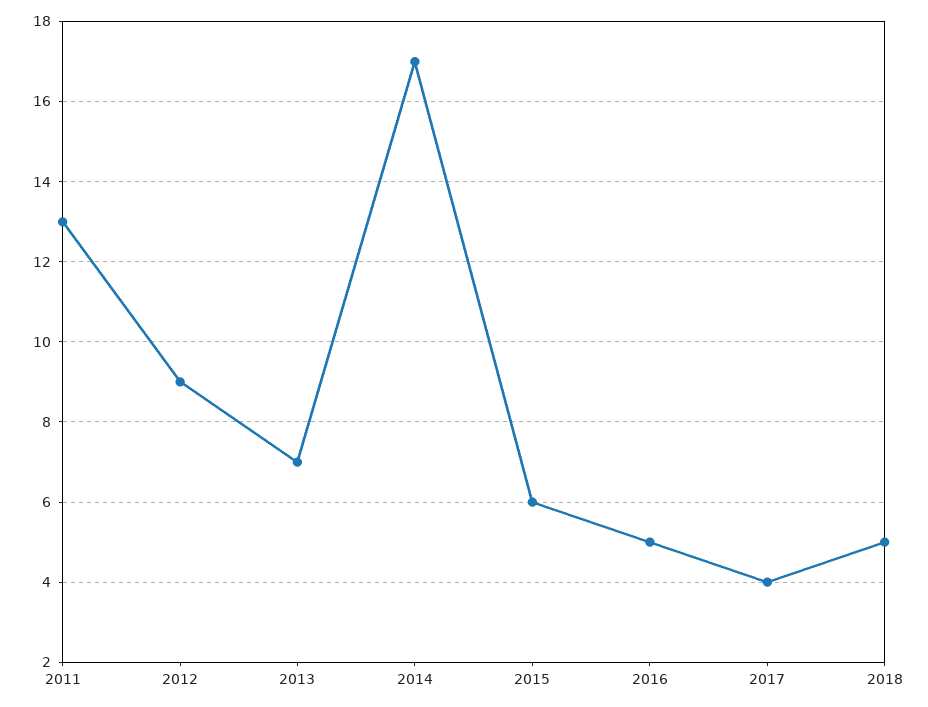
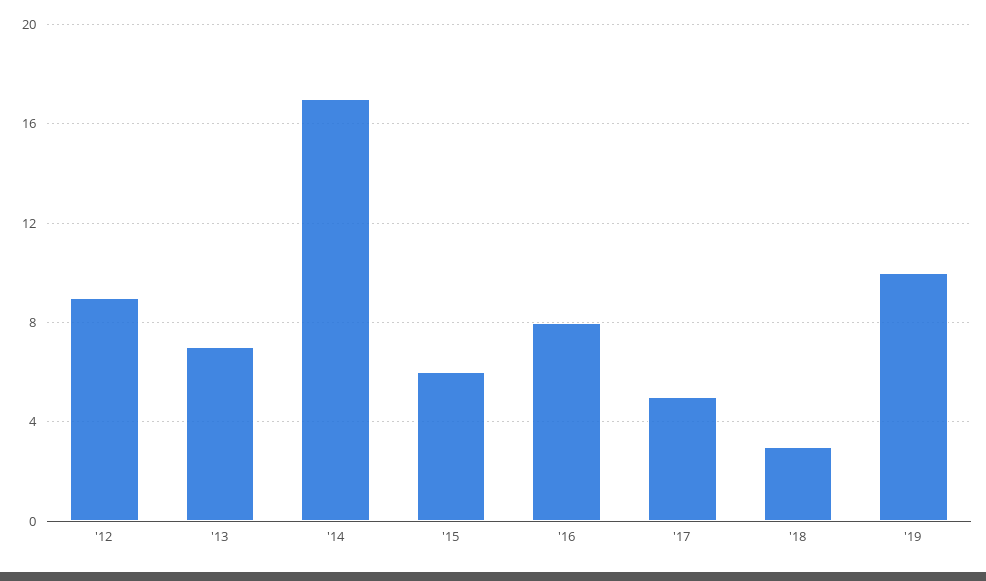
2011: 13 -> none
2016: 5 -> 8
2017: 4 -> 5
2018: 5 -> 3
'19: none -> 10

